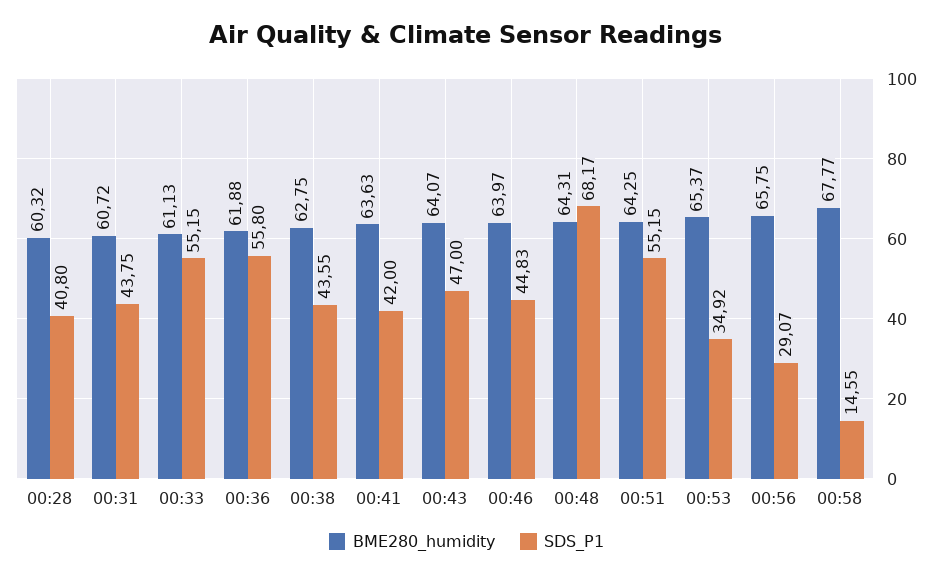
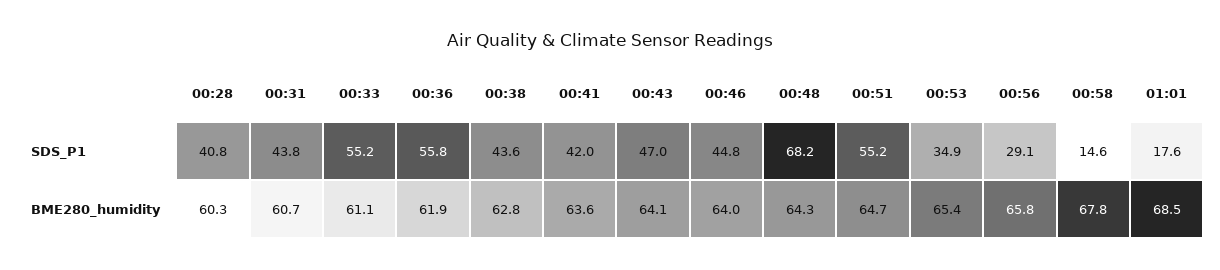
BME280_humidity, 00:51: 64.25 -> 64.7
SDS_P1, 01:01: none -> 17.6
BME280_humidity, 01:01: none -> 68.5

